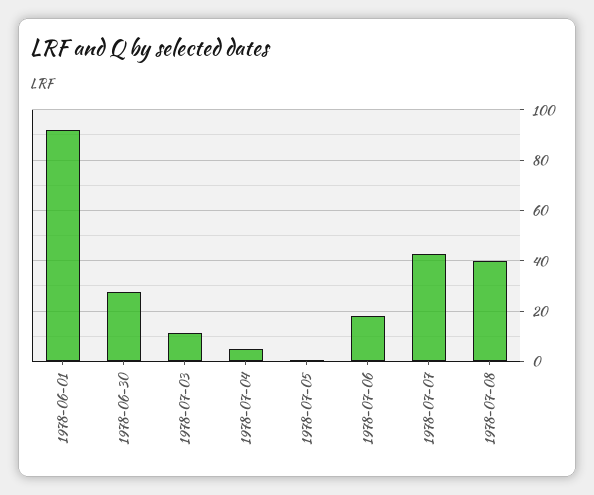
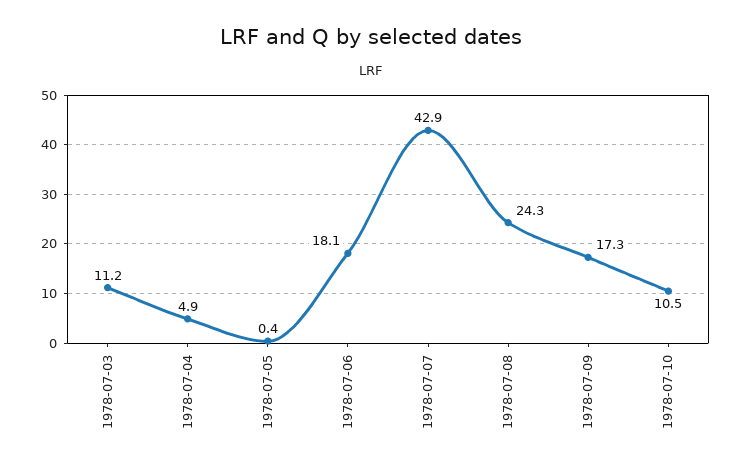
1978-06-01: 92.5 -> none
1978-06-30: 27.5 -> none
1978-07-08: 40 -> 24.3
1978-07-09: none -> 17.3
1978-07-10: none -> 10.5

